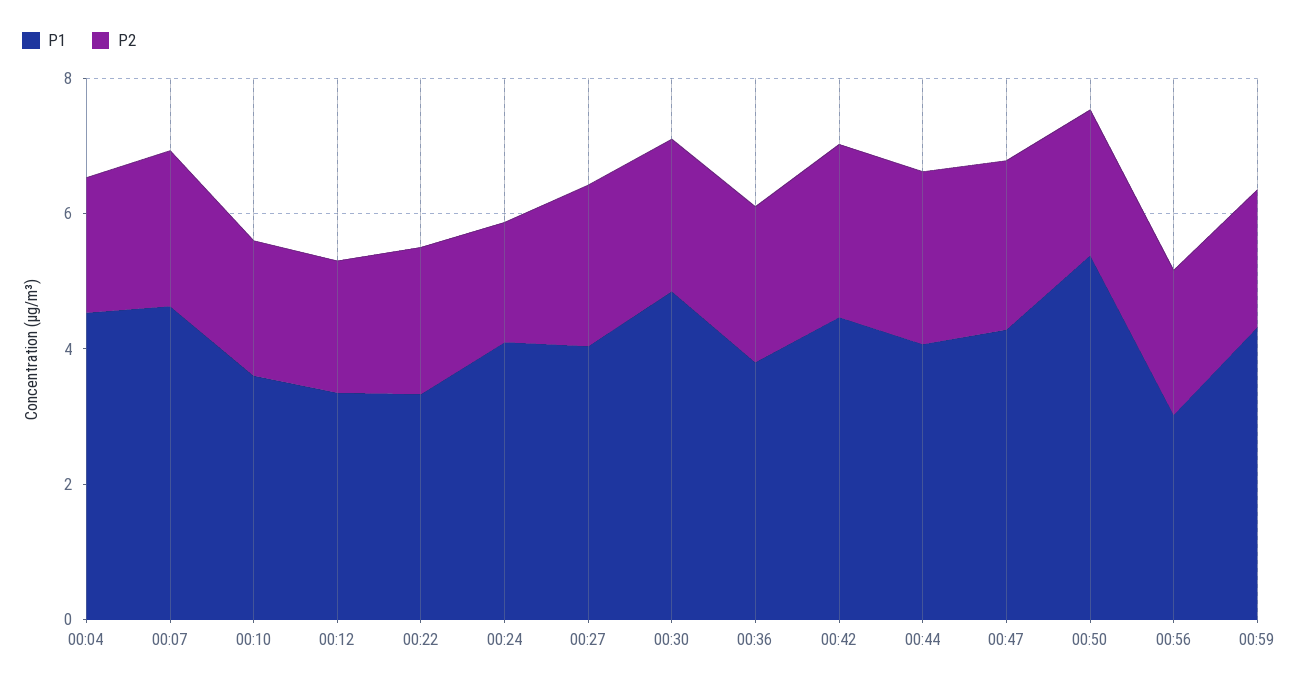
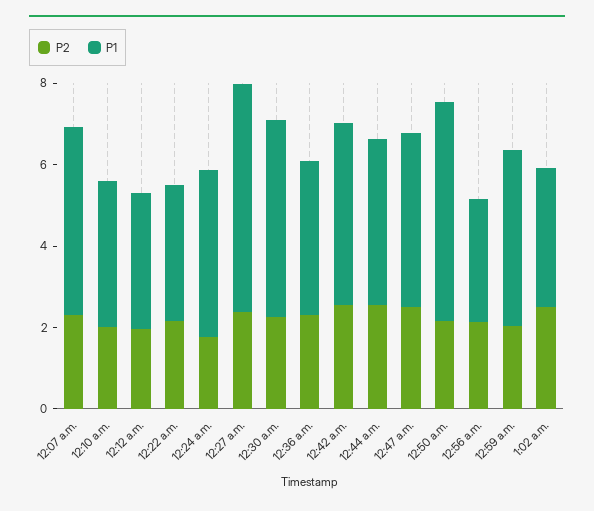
P1, 00:04: 4.5 -> none
P2, 00:04: 2 -> none
P1, 00:27: 4 -> 5.5
P2, 1:02 a.m.: none -> 2.5
P1, 1:02 a.m.: none -> 3.5

